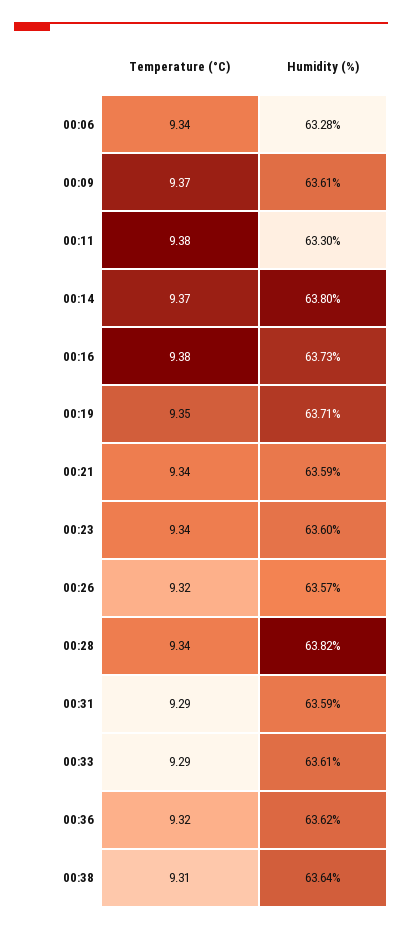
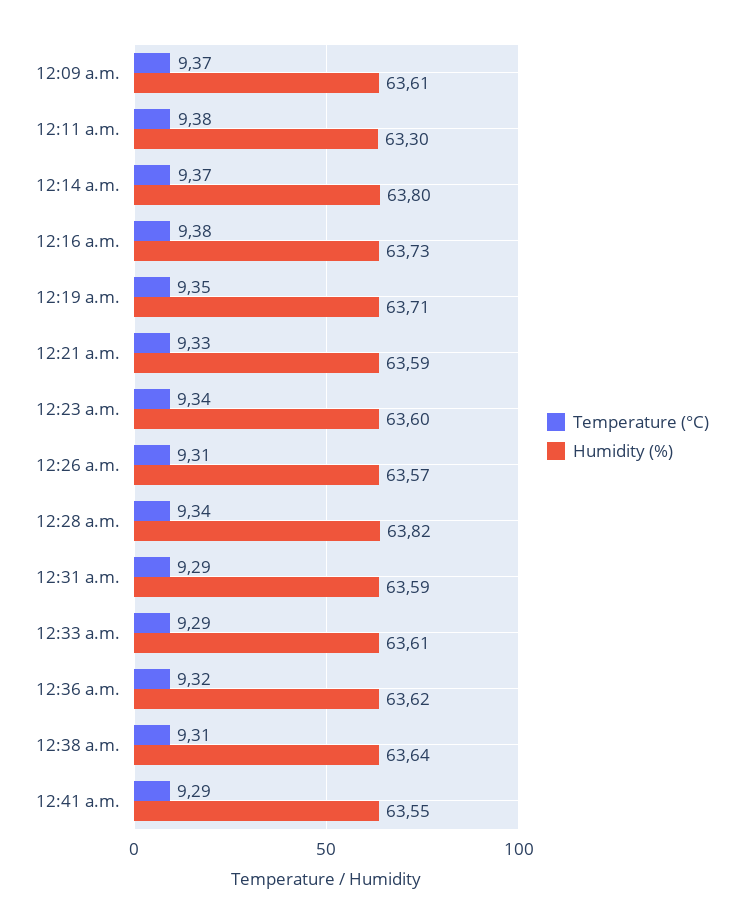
Temperature (°C), 00:06: 9.34 -> none
Humidity (%), 00:06: 63.28 -> none
Temperature (°C), 00:21: 9.34 -> 9.33
Temperature (°C), 00:26: 9.32 -> 9.31
Temperature (°C), 12:41 a.m.: none -> 9.29
Humidity (%), 12:41 a.m.: none -> 63.55

